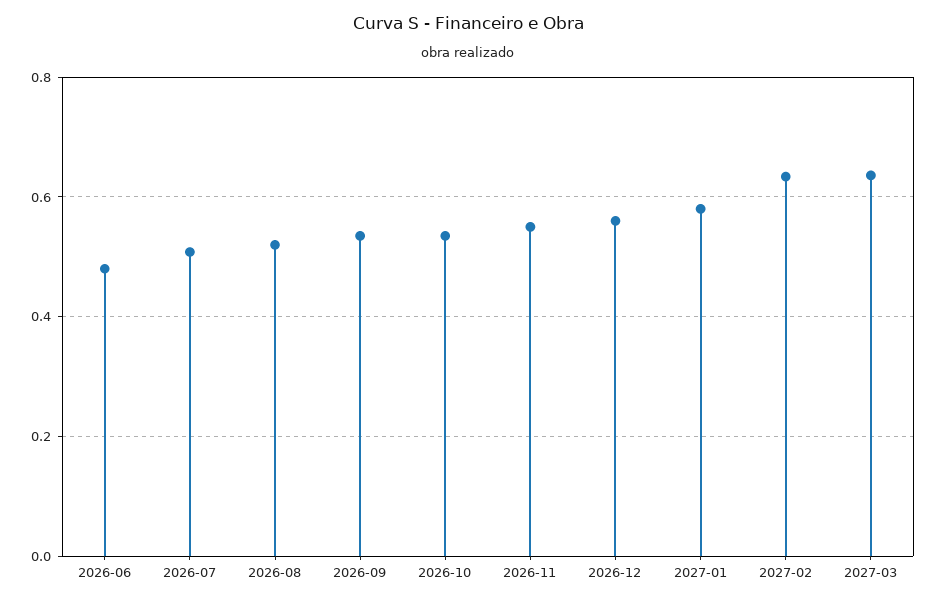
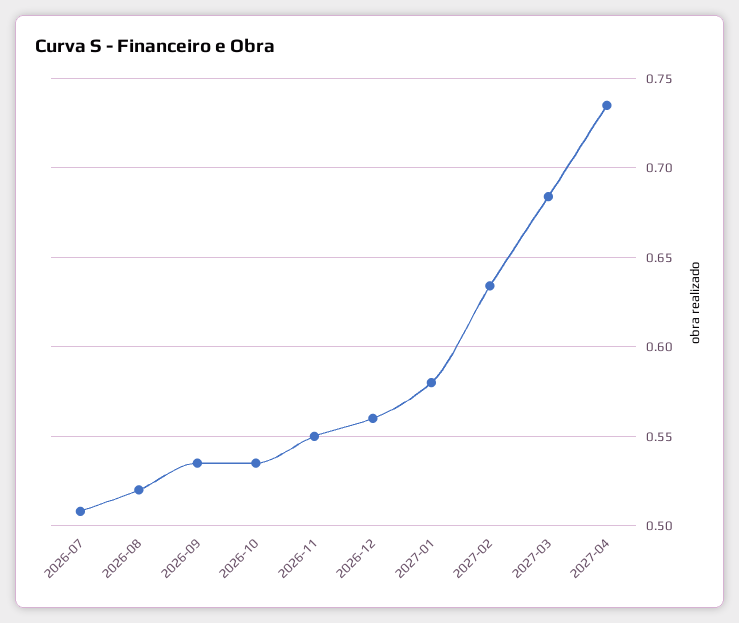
2026-06: 0.48 -> none
2027-03: 0.64 -> 0.685
2027-04: none -> 0.735

